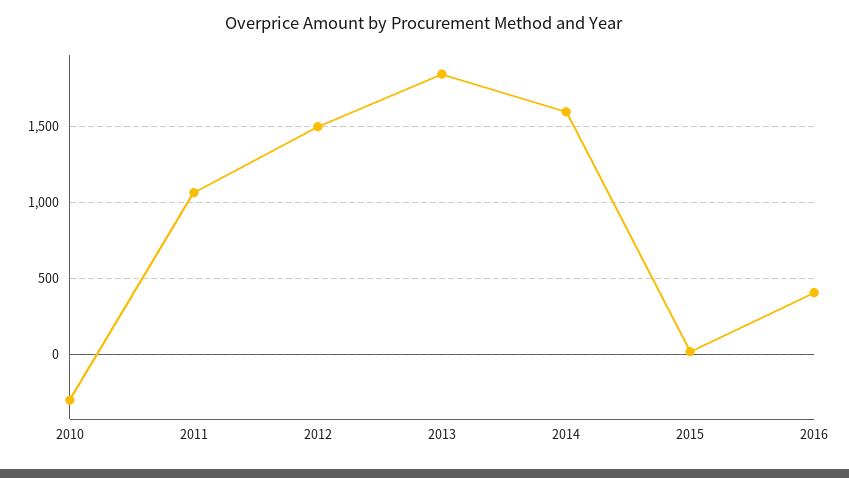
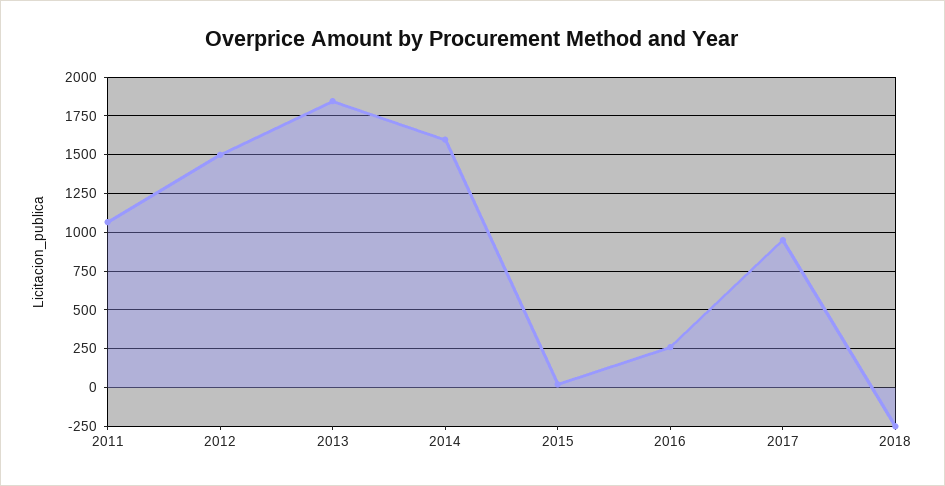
2010: -300 -> none
2016: 400 -> 250
2017: none -> 950
2018: none -> -250

